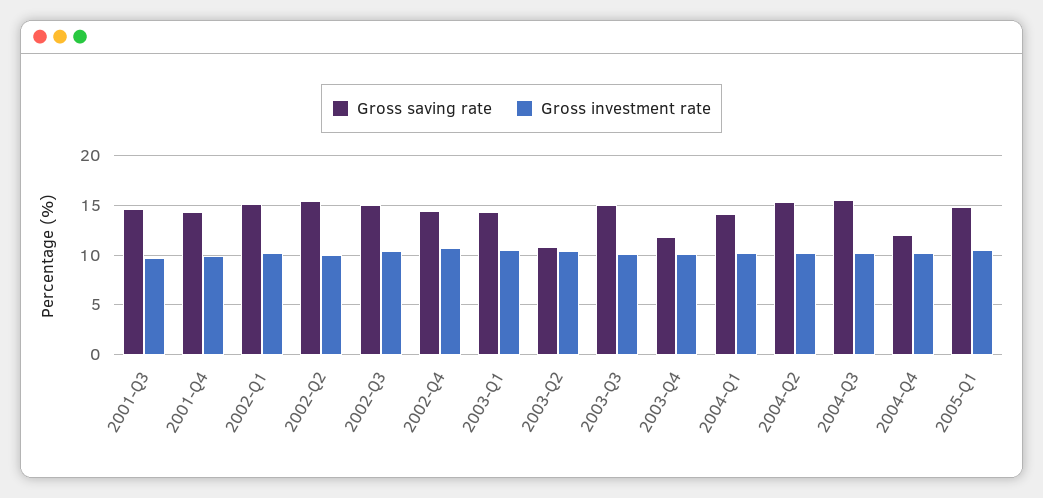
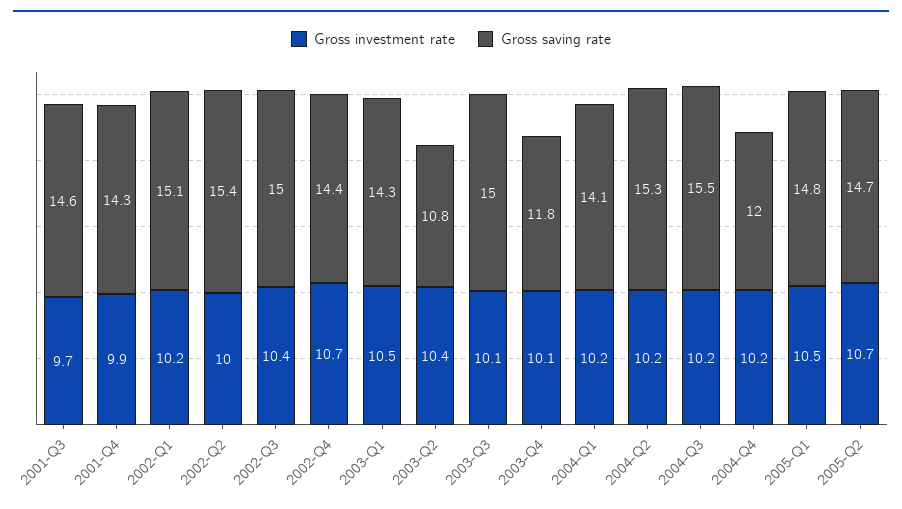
Gross investment rate, 2005-Q2: none -> 10.7
Gross saving rate, 2005-Q2: none -> 14.7

